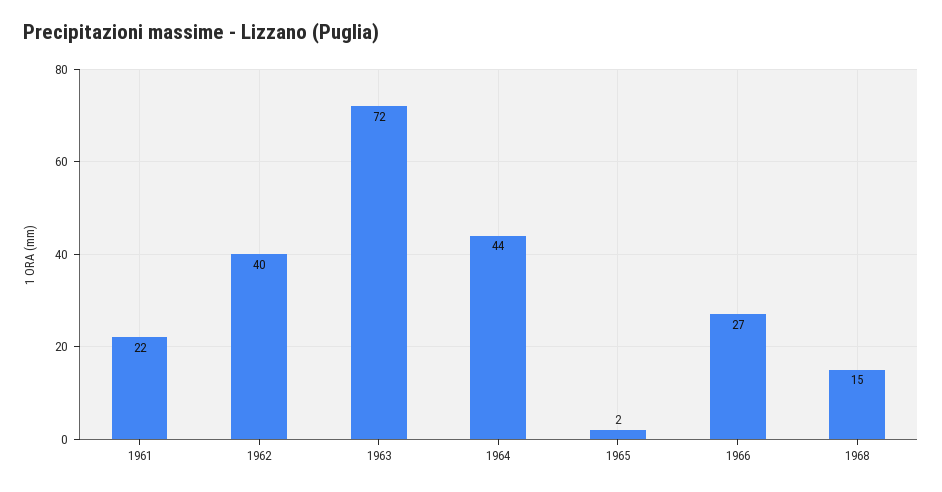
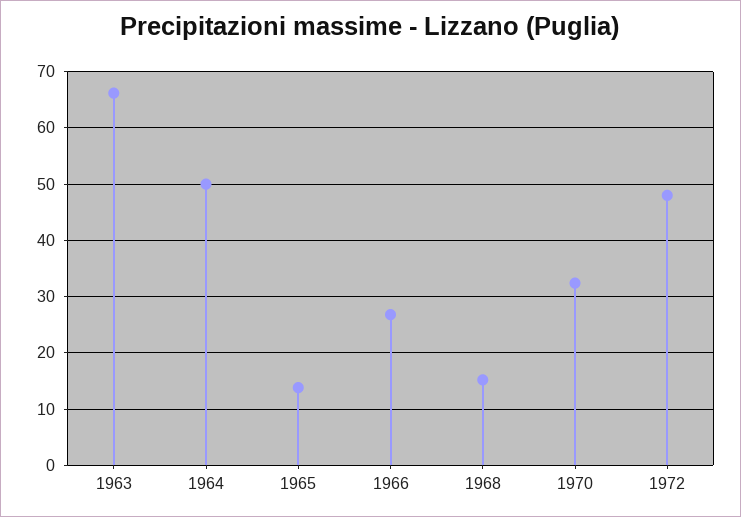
1961: 22 -> none
1962: 40 -> none
1963: 72 -> 66
1964: 44 -> 50
1965: 2 -> 14
1970: none -> 32
1972: none -> 48

